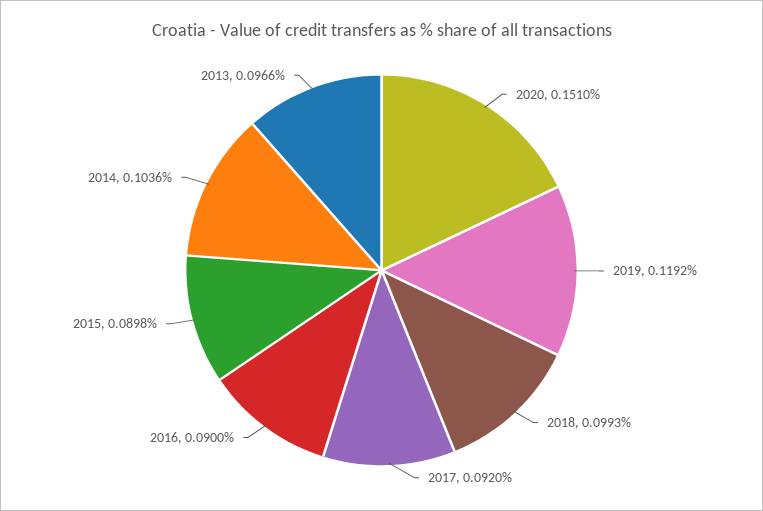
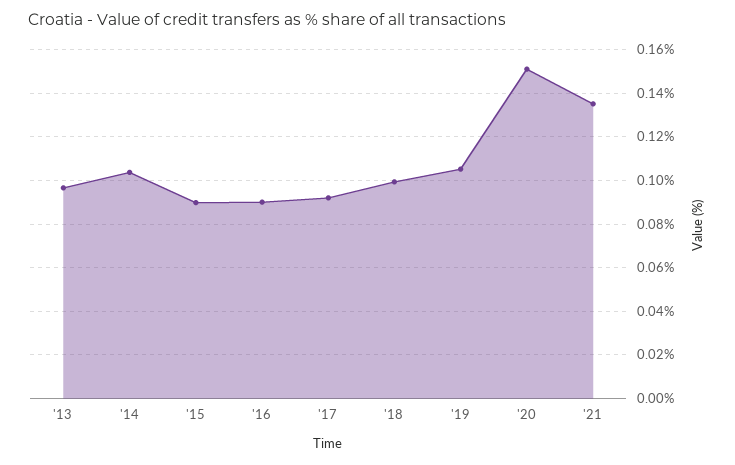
2019: 0.1192 -> 0.105
'21: none -> 0.135

